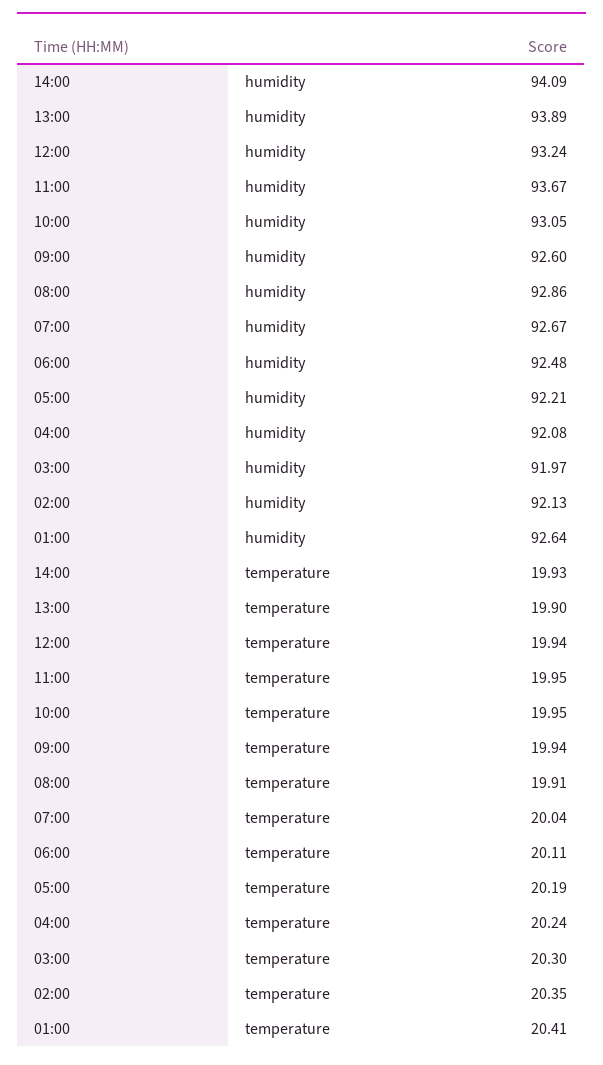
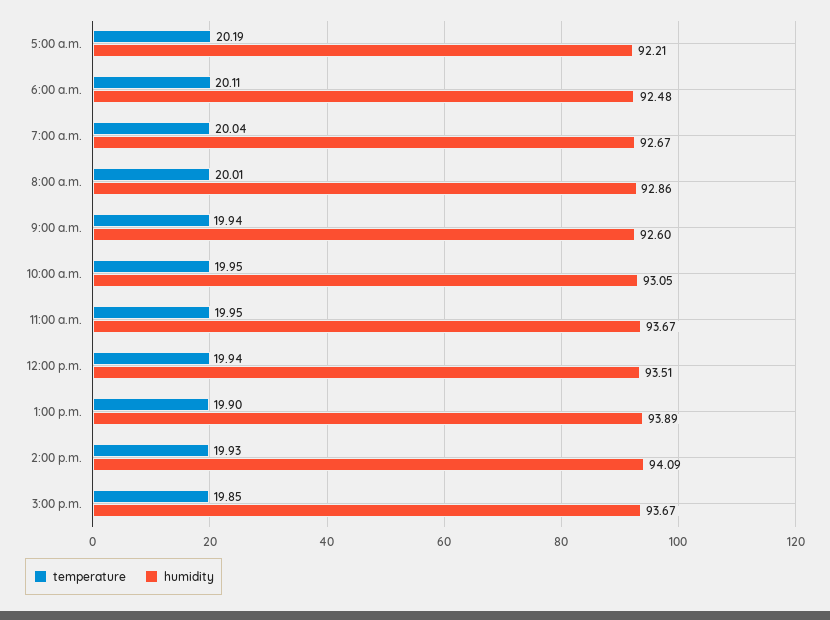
humidity, 12:00: 93.24 -> 93.51
humidity, 04:00: 92.08 -> none
humidity, 03:00: 91.97 -> none
humidity, 02:00: 92.13 -> none
humidity, 01:00: 92.64 -> none
temperature, 08:00: 19.91 -> 20.01
temperature, 04:00: 20.24 -> none
temperature, 03:00: 20.3 -> none
temperature, 02:00: 20.35 -> none
temperature, 01:00: 20.41 -> none
temperature, 3:00 p.m.: none -> 19.85
humidity, 3:00 p.m.: none -> 93.67

